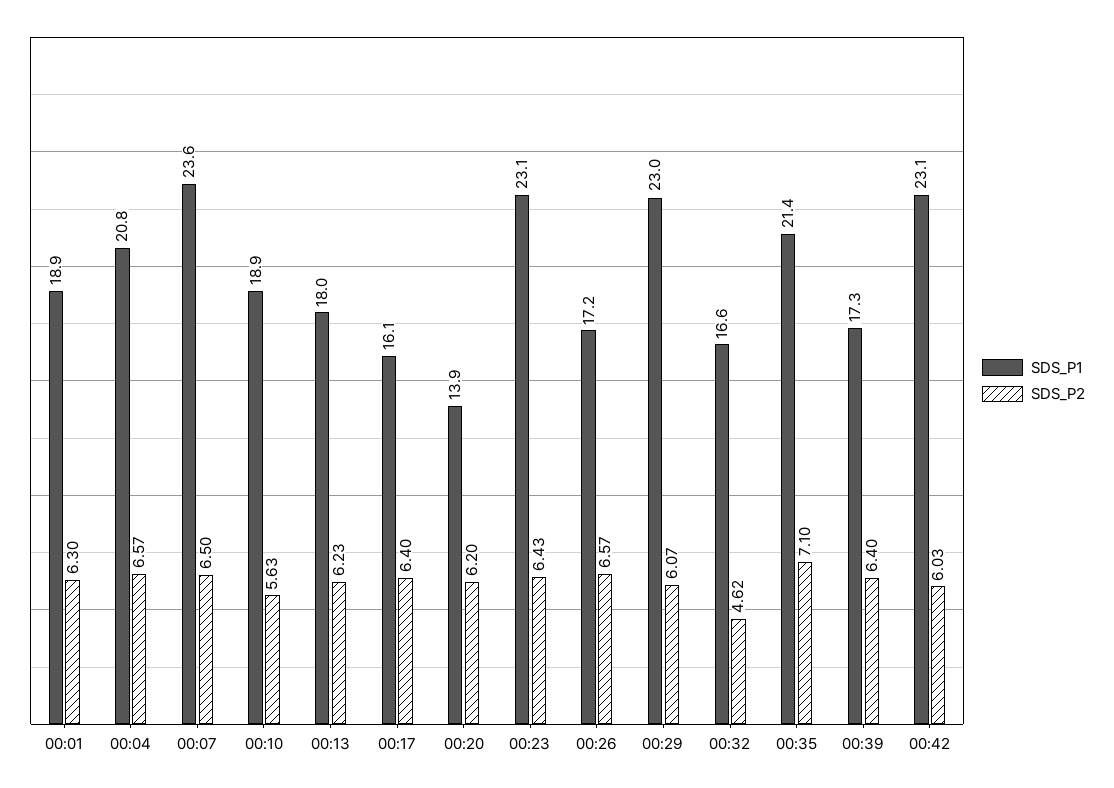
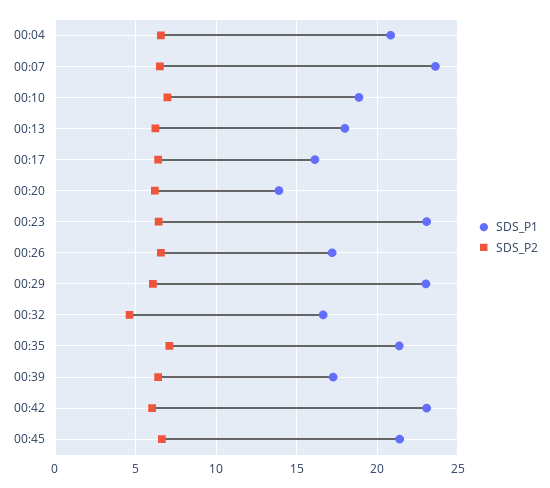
SDS_P1, 00:01: 18.9 -> none
SDS_P2, 00:01: 6.3 -> none
SDS_P2, 00:10: 5.63 -> 7
SDS_P1, 00:45: none -> 21.5
SDS_P2, 00:45: none -> 6.5

